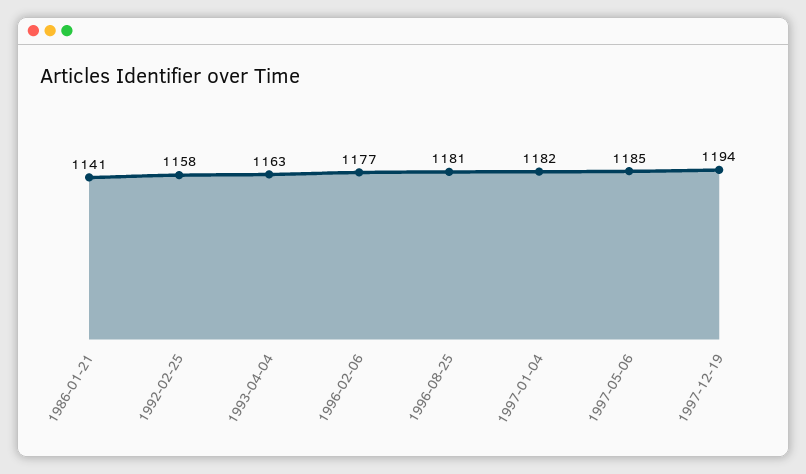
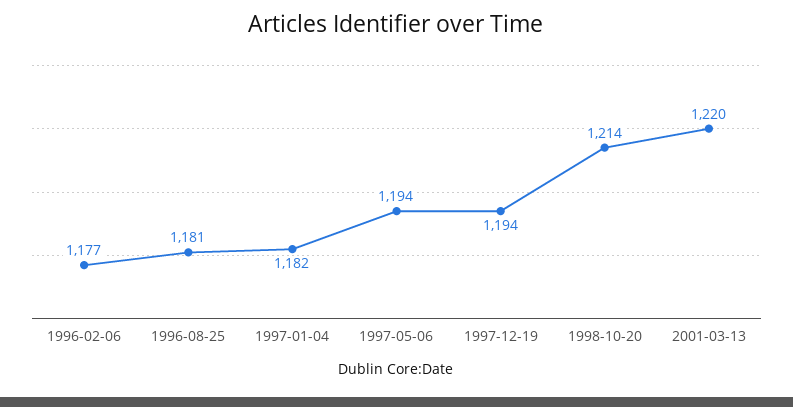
1986-01-21: 1141 -> none
1992-02-25: 1158 -> none
1993-04-04: 1163 -> none
1997-05-06: 1185 -> 1194
1998-10-20: none -> 1214
2001-03-13: none -> 1220

